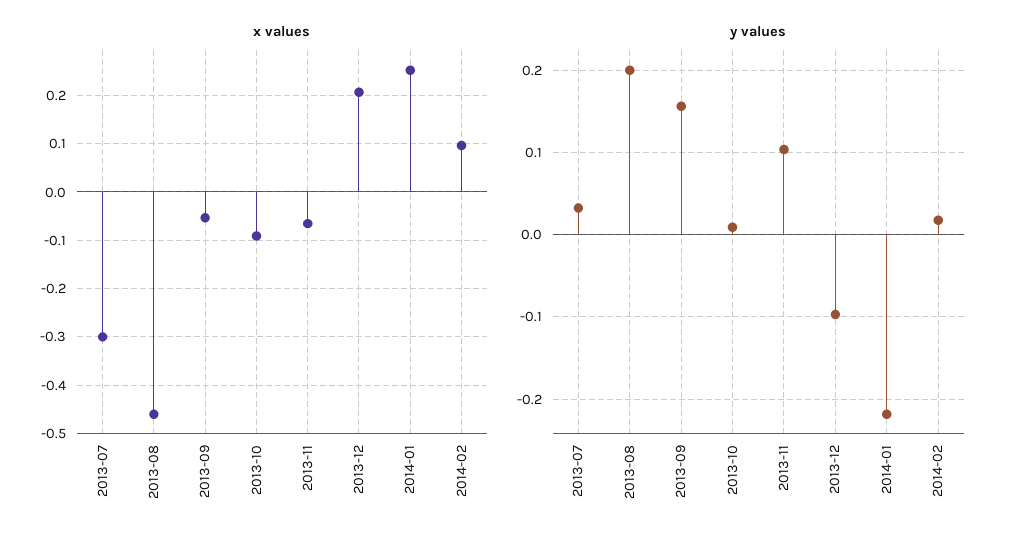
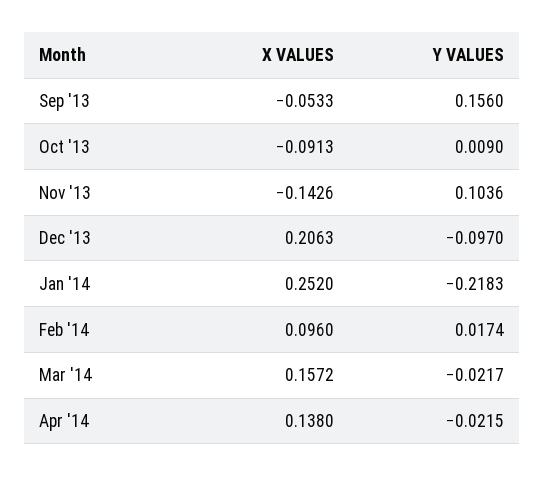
x values, 2013-07: -0.3 -> none
x values, 2013-08: -0.46 -> none
x values, 2013-11: -0.06 -> -0.1426
y values, 2013-07: 0.03 -> none
y values, 2013-08: 0.2 -> none
x values, Mar '14: none -> 0.1572
y values, Mar '14: none -> -0.0217
x values, Apr '14: none -> 0.138
y values, Apr '14: none -> -0.0215

